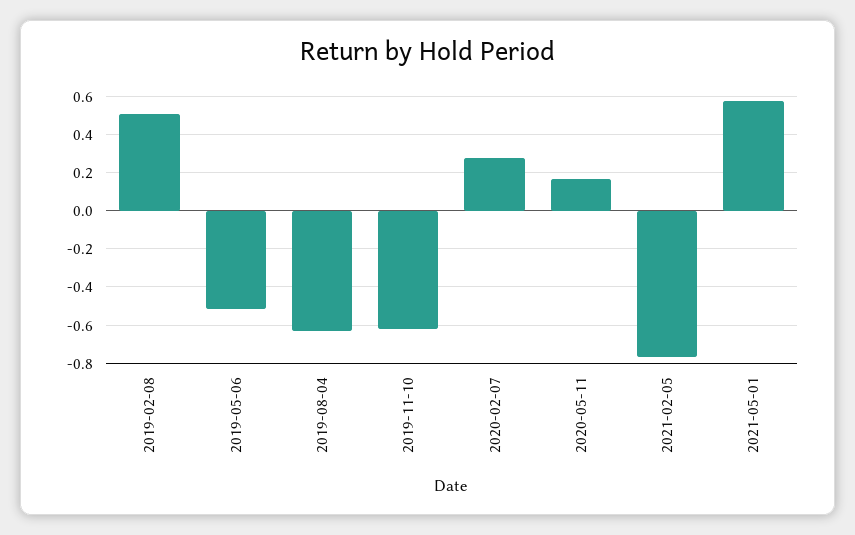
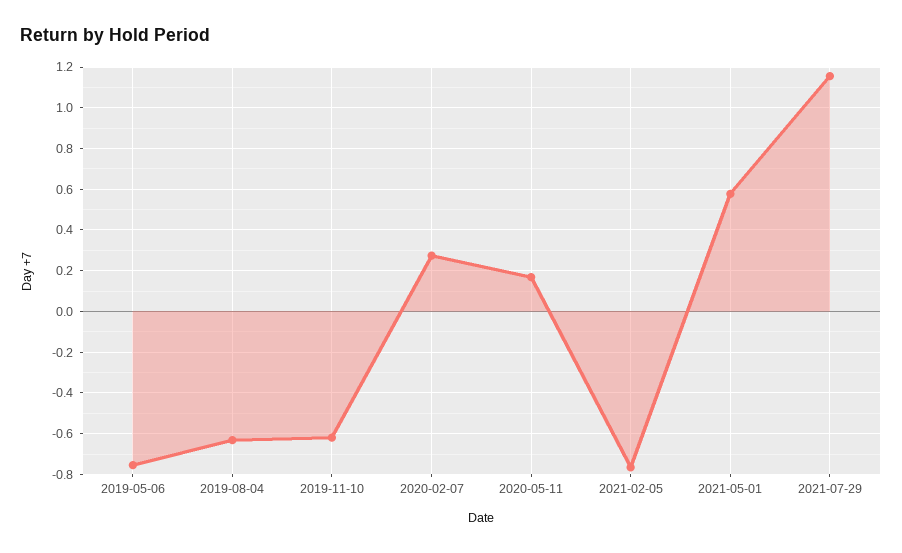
2019-02-08: 0.5 -> none
2019-05-06: -0.5 -> -0.75
2021-07-29: none -> 1.15

